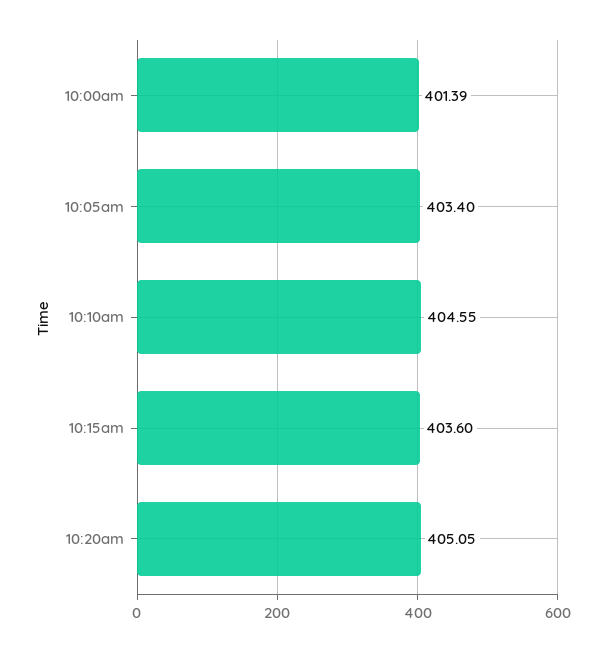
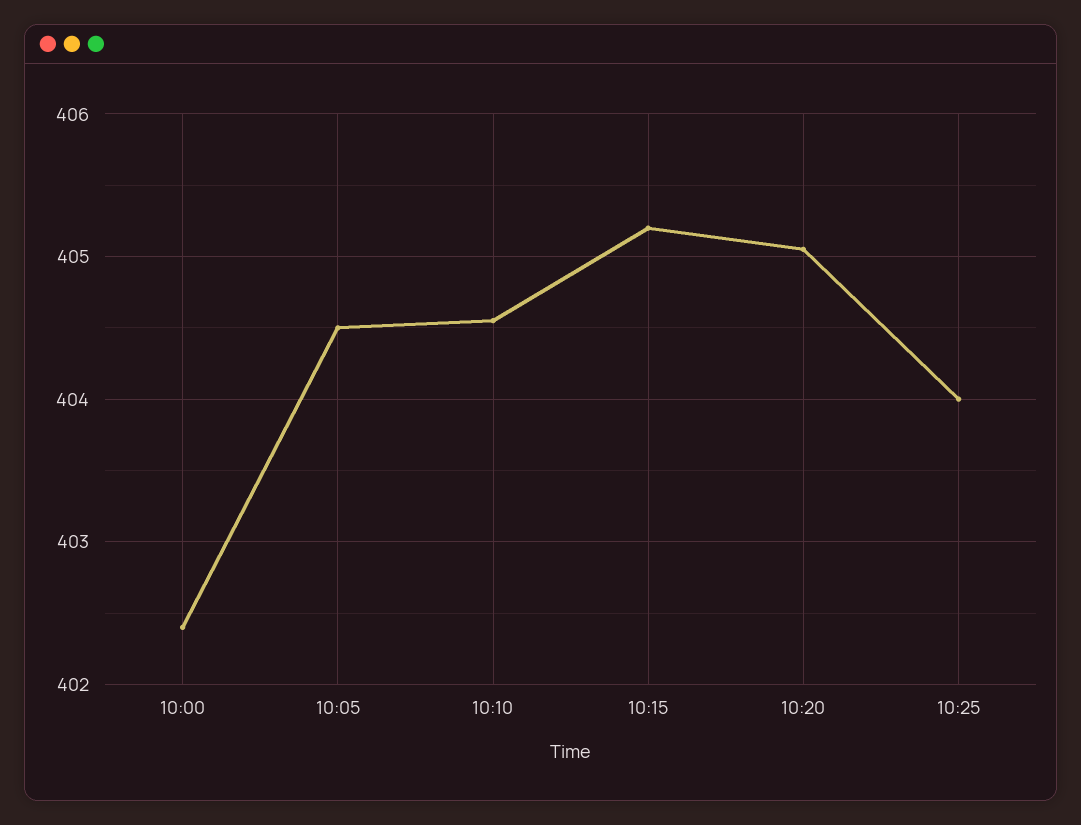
10:00am: 401.39 -> 402.4
10:05am: 403.4 -> 404.5
10:15am: 403.6 -> 405.2
10:25: none -> 404

